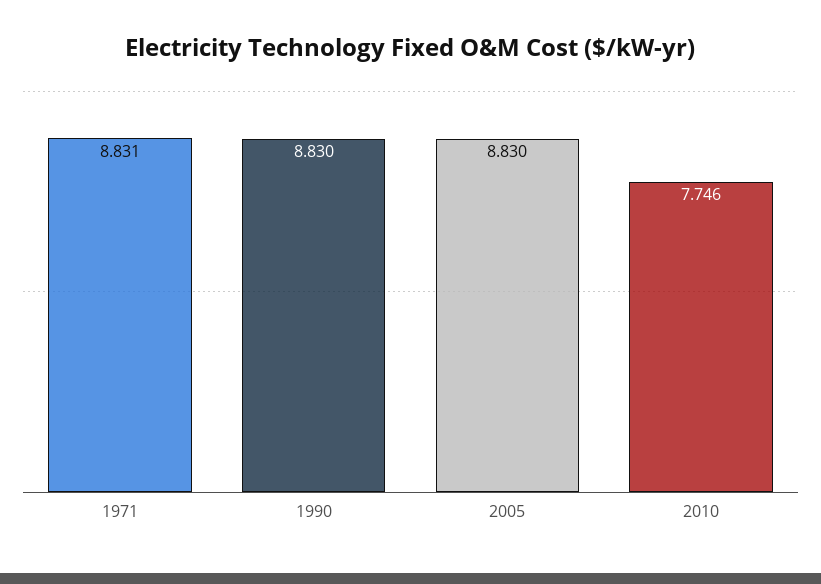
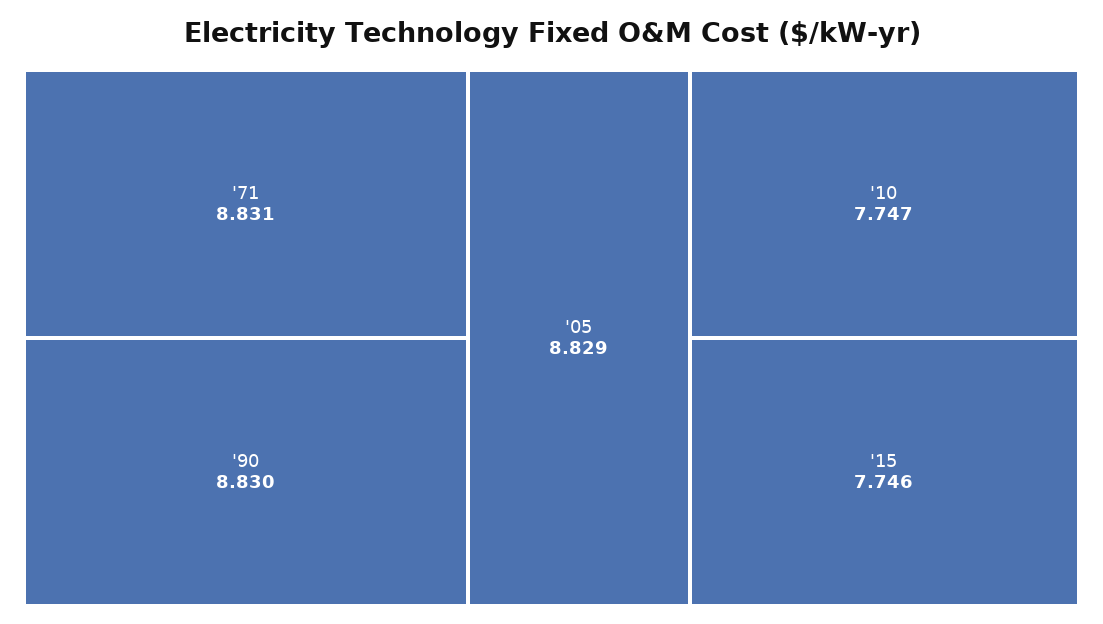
2005: 8.83 -> 8.829
2010: 7.746 -> 7.747
'15: none -> 7.746

